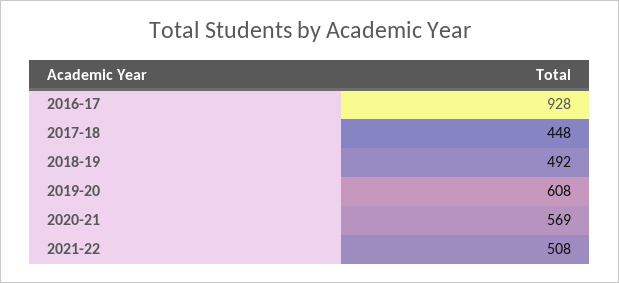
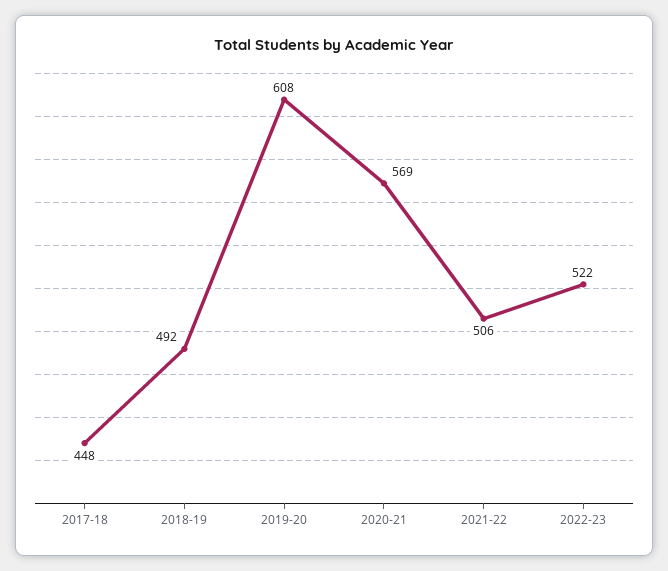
2016-17: 928 -> none
2021-22: 508 -> 506
2022-23: none -> 522

